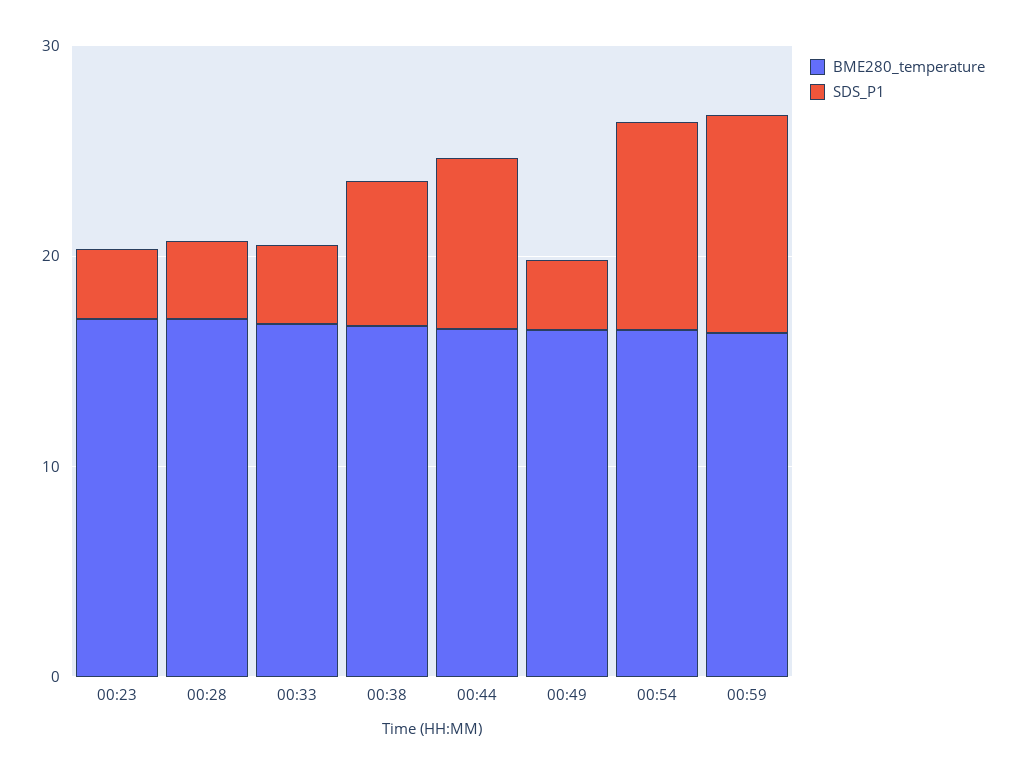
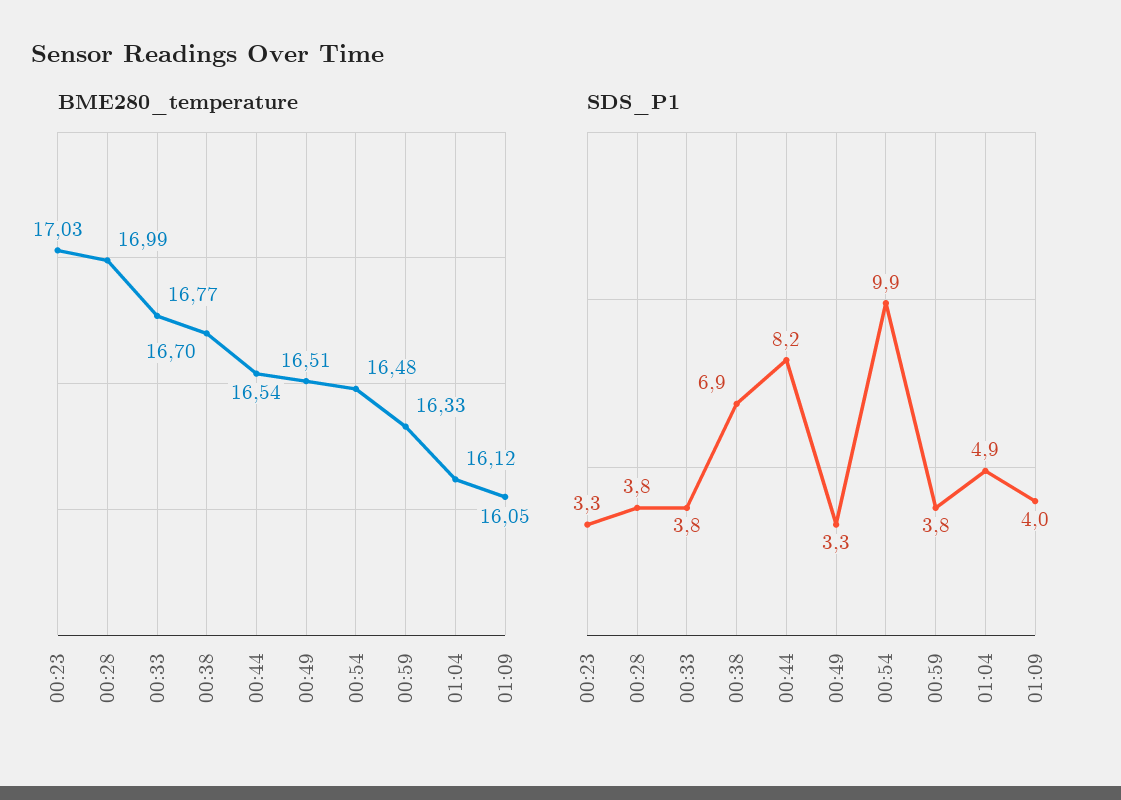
SDS_P1, 00:59: 10 -> 3.8
BME280_temperature, 01:04: none -> 16.12
BME280_temperature, 01:09: none -> 16.05
SDS_P1, 01:04: none -> 4.9
SDS_P1, 01:09: none -> 4

